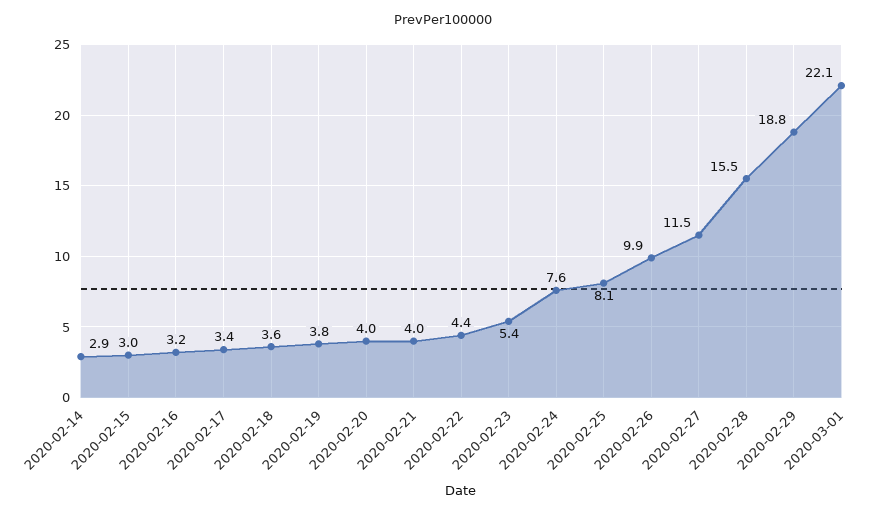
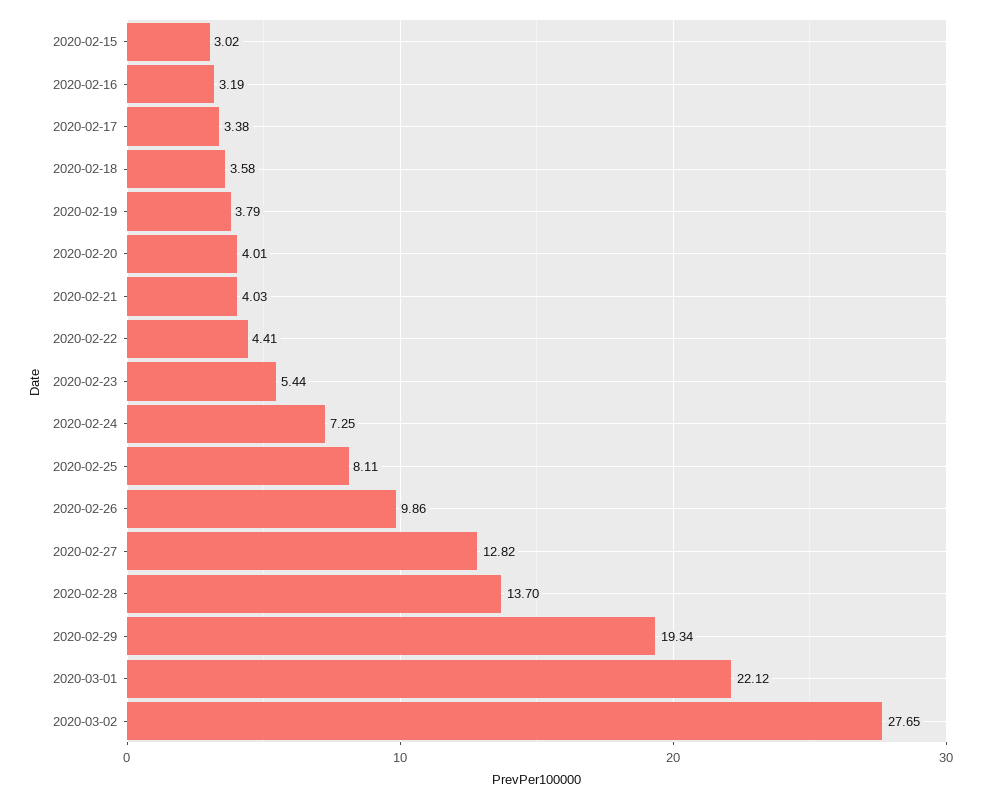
2020-02-14: 2.9 -> none
2020-02-24: 7.6 -> 7.25
2020-02-27: 11.5 -> 12.82
2020-02-28: 15.5 -> 13.7
2020-02-29: 18.8 -> 19.34
2020-03-02: none -> 27.65

